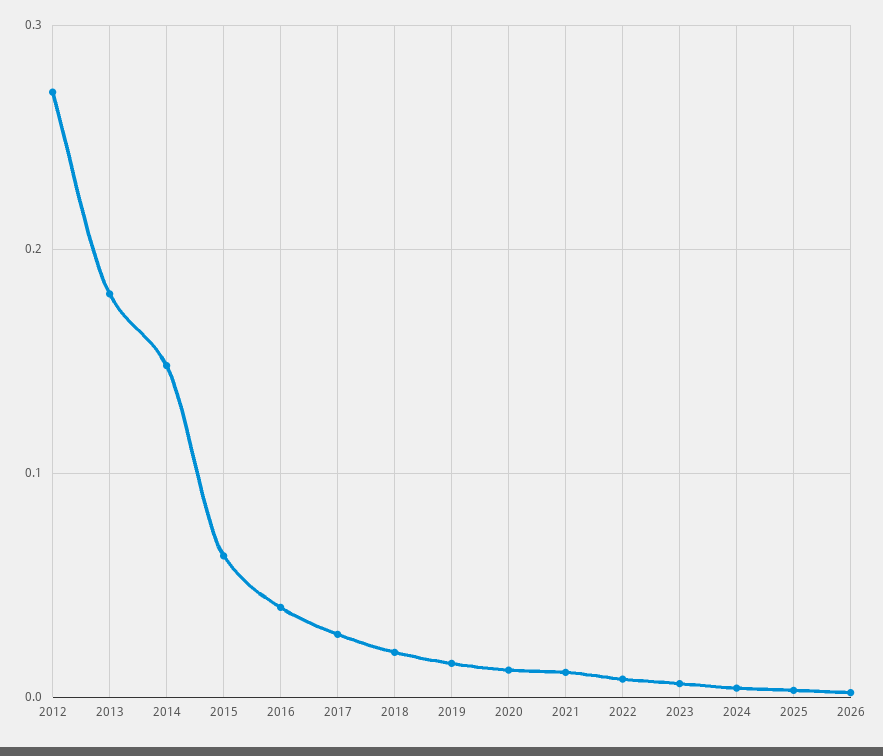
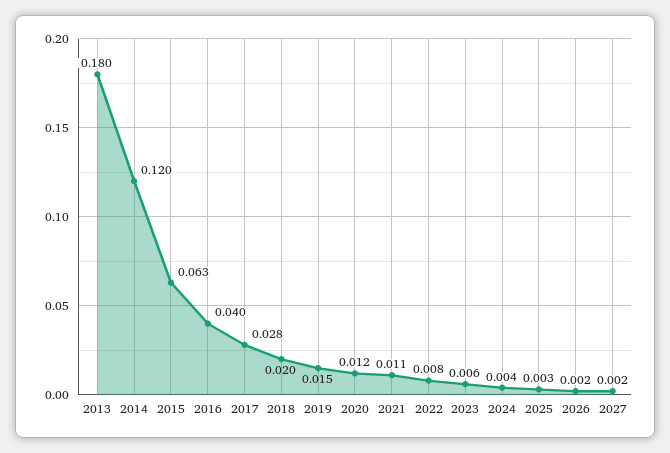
2012: 0.27 -> none
2014: 0.15 -> 0.12
2027: none -> 0.002

